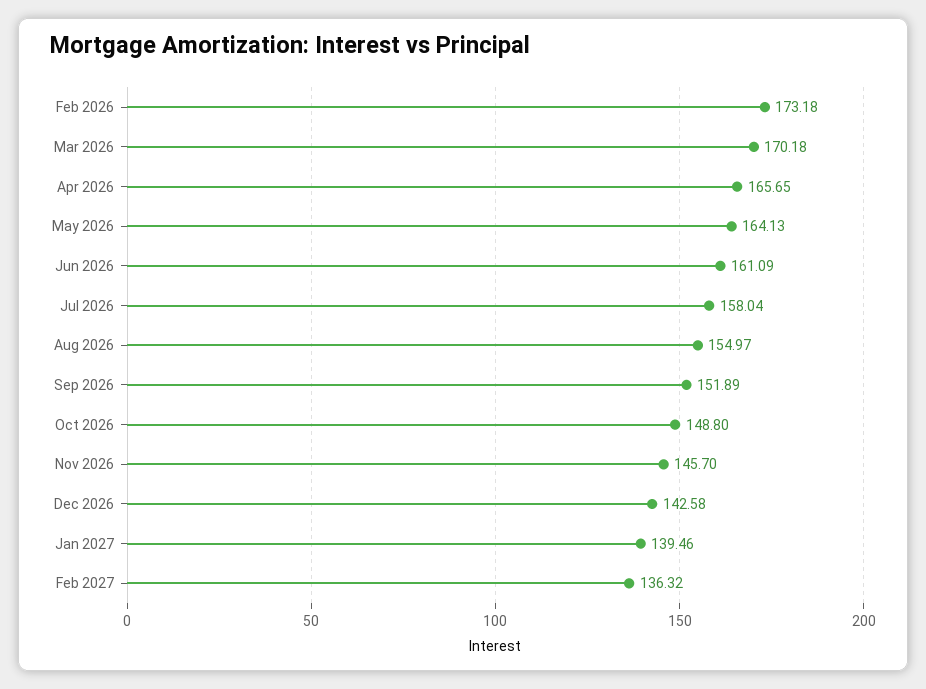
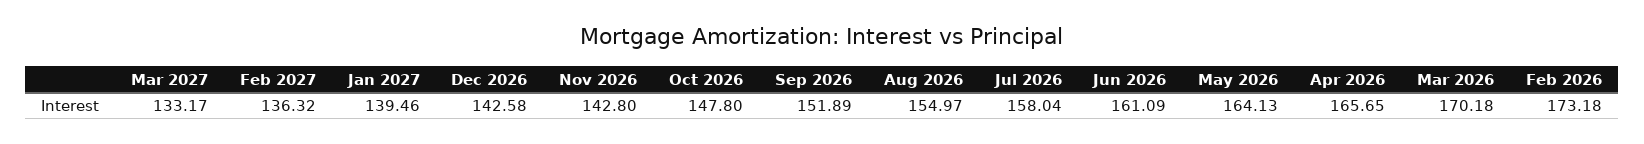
Oct 2026: 148.8 -> 147.8
Nov 2026: 145.7 -> 142.8
Mar 2027: none -> 133.17

